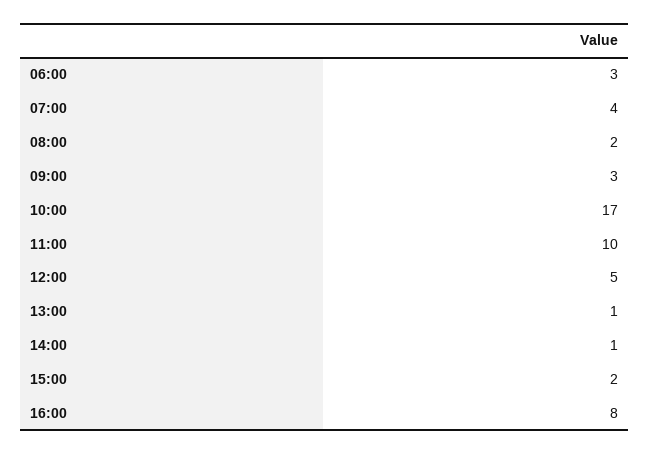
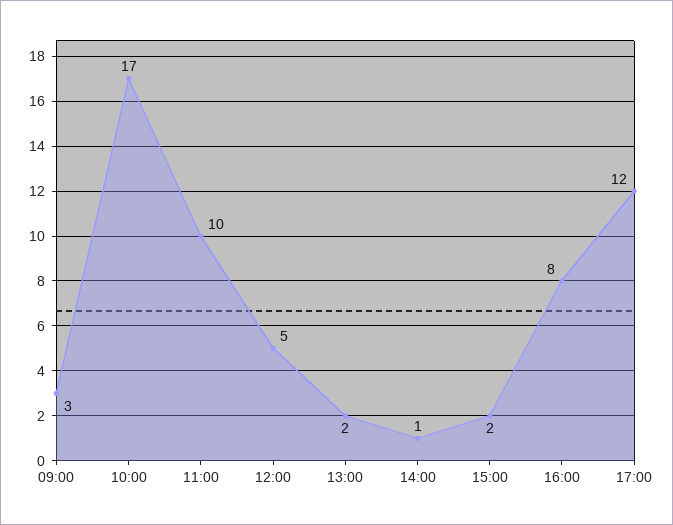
06:00: 3 -> none
07:00: 4 -> none
08:00: 2 -> none
13:00: 1 -> 2
17:00: none -> 12

